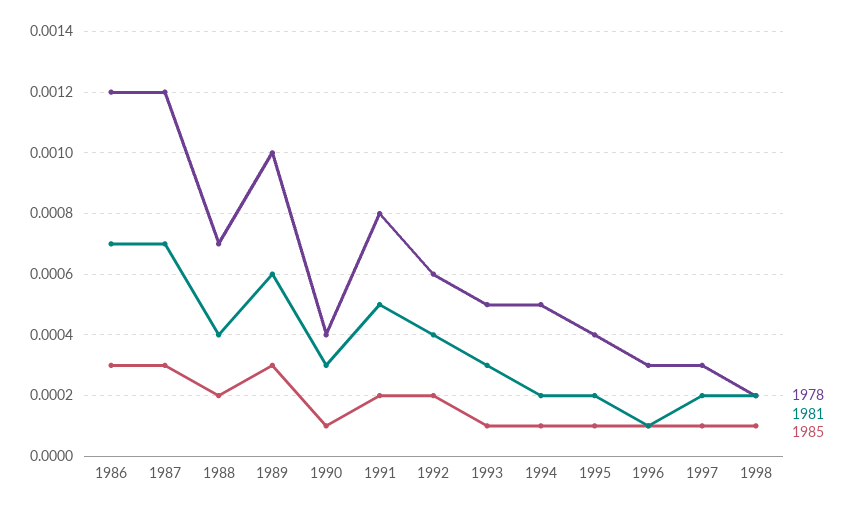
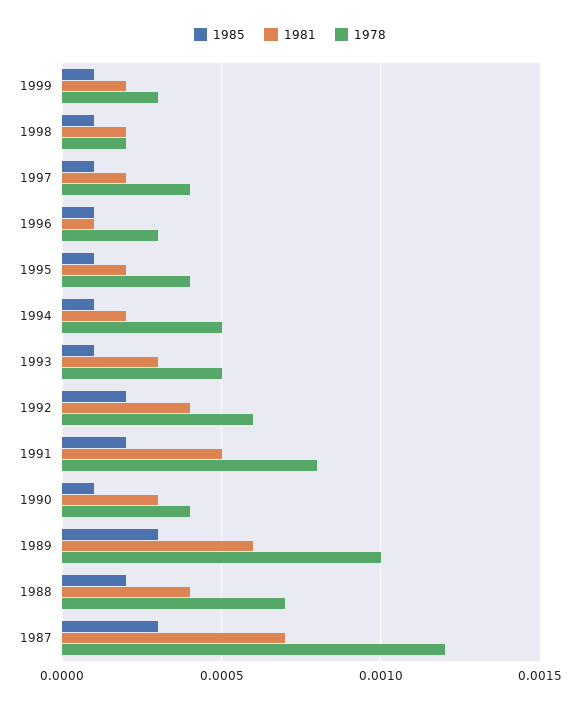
1978, 1986: 0.0012 -> none
1981, 1986: 0.0007 -> none
1985, 1986: 0.0003 -> none
1978, 1997: 0.0003 -> 0.0004
1985, 1999: none -> 0.0001
1981, 1999: none -> 0.0002
1978, 1999: none -> 0.0003

